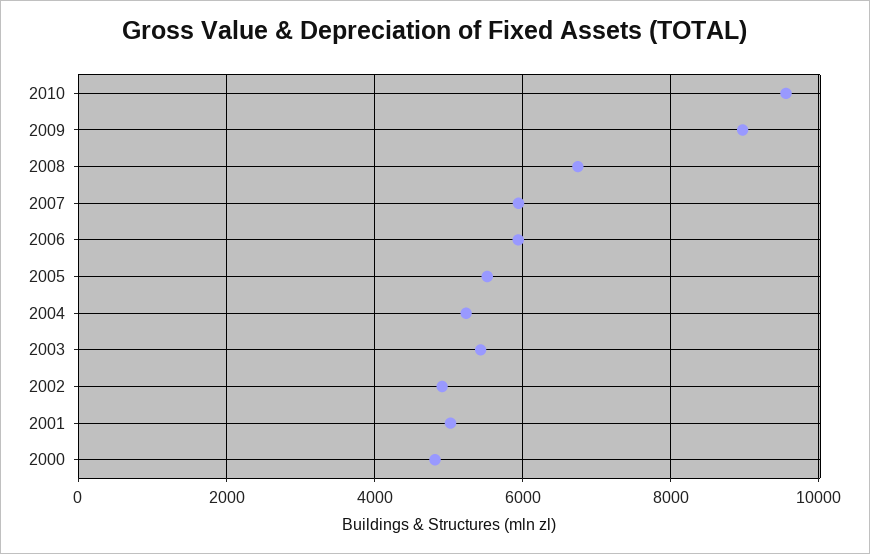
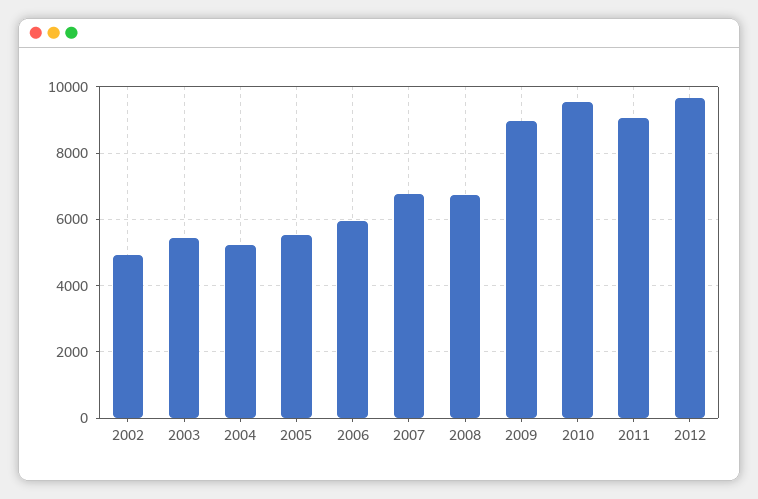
2007: 6000 -> 6800
2001: 5000 -> none
2000: 4800 -> none
2011: none -> 9000
2012: none -> 9600

